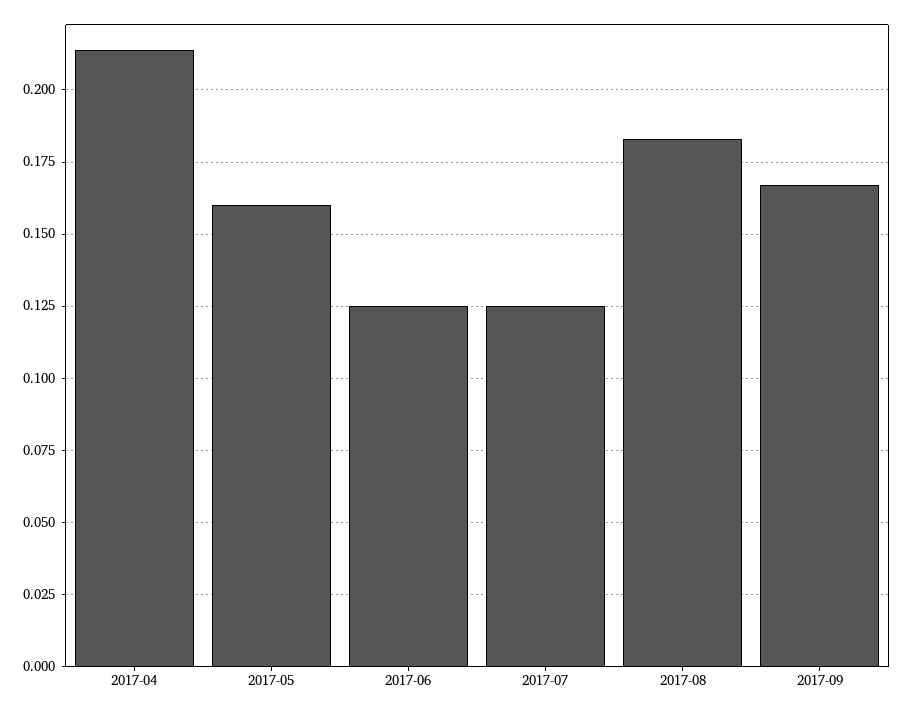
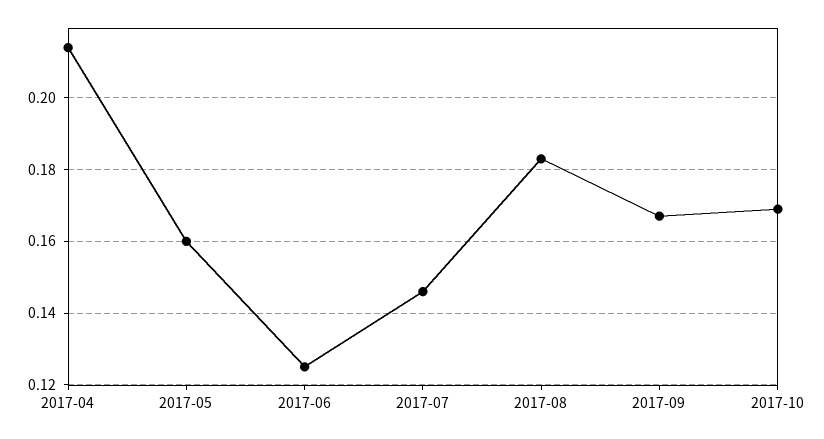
2017-07: 0.125 -> 0.145
2017-10: none -> 0.17

